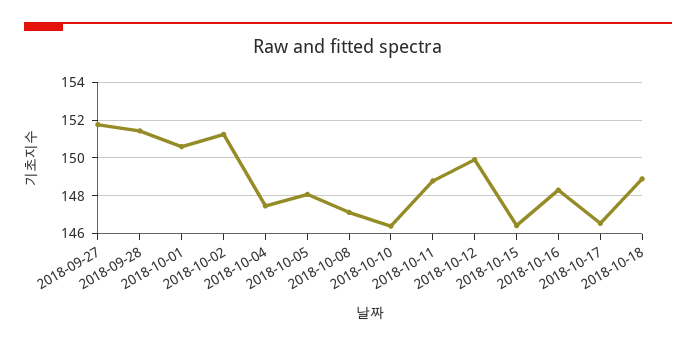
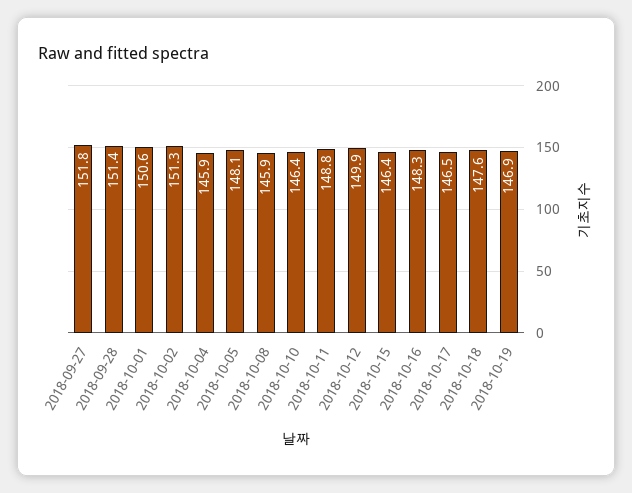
2018-10-04: 147.5 -> 145.9
2018-10-08: 147 -> 145.9
2018-10-18: 149 -> 147.6
2018-10-19: none -> 146.9

